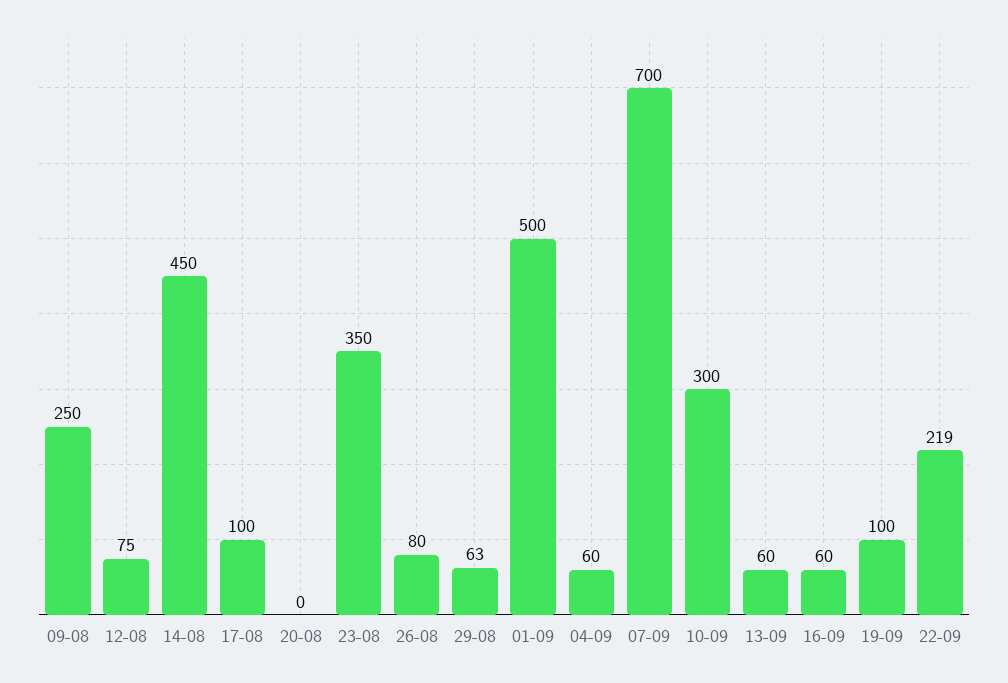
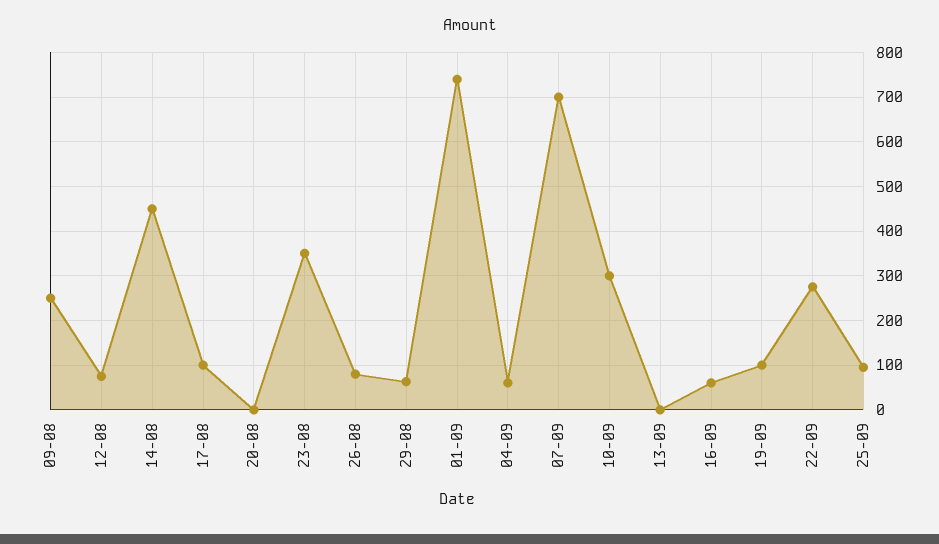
01-09: 500 -> 740
13-09: 60 -> 0
22-09: 219 -> 280
25-09: none -> 100

